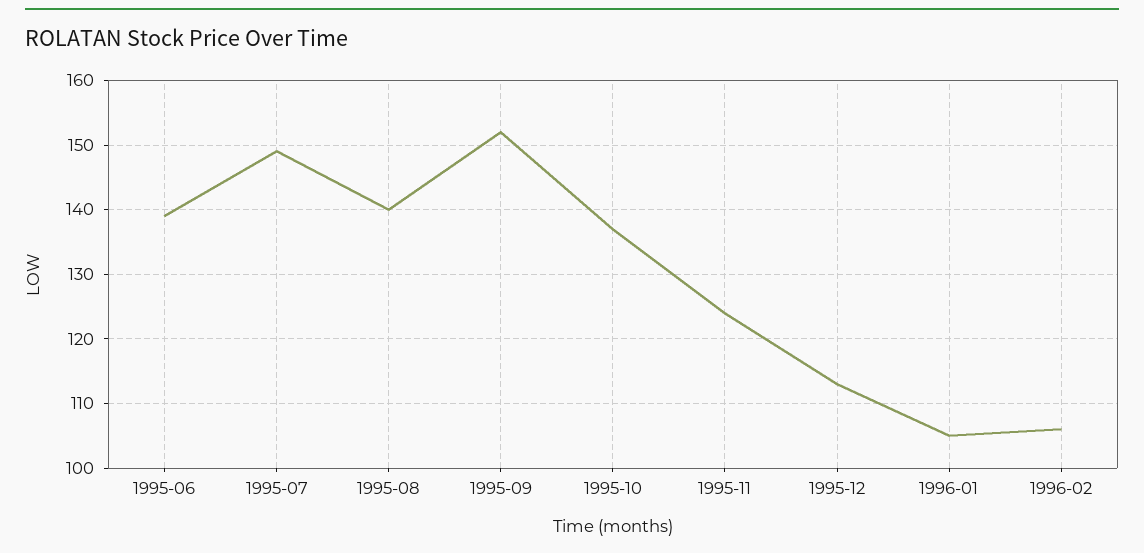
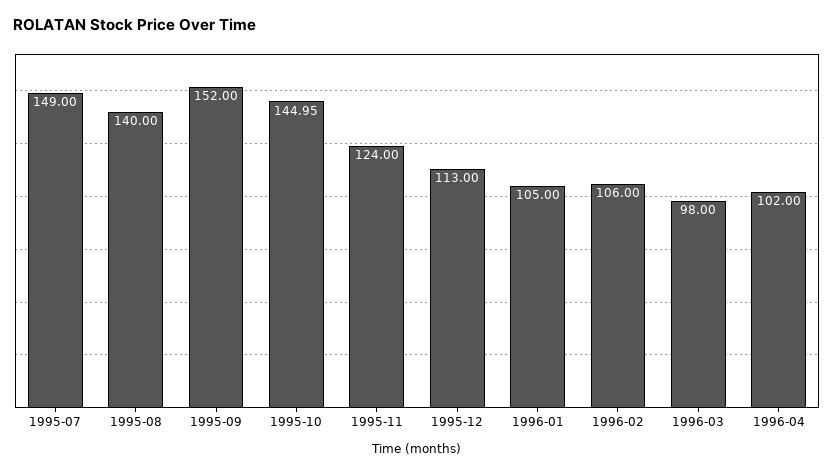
1995-06: 139 -> none
1995-10: 137 -> 144.95
1996-03: none -> 98
1996-04: none -> 102

